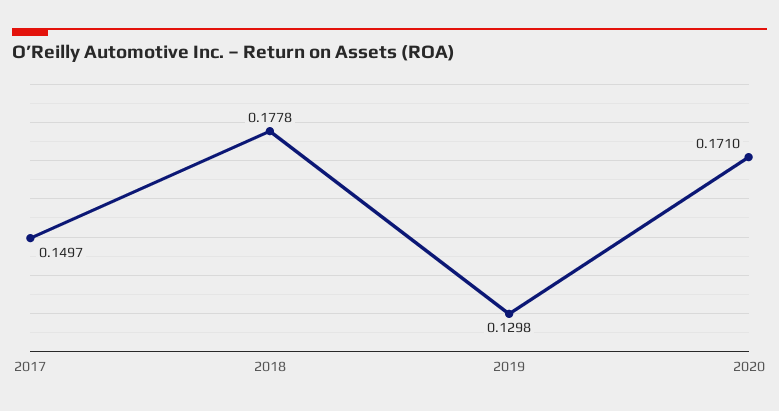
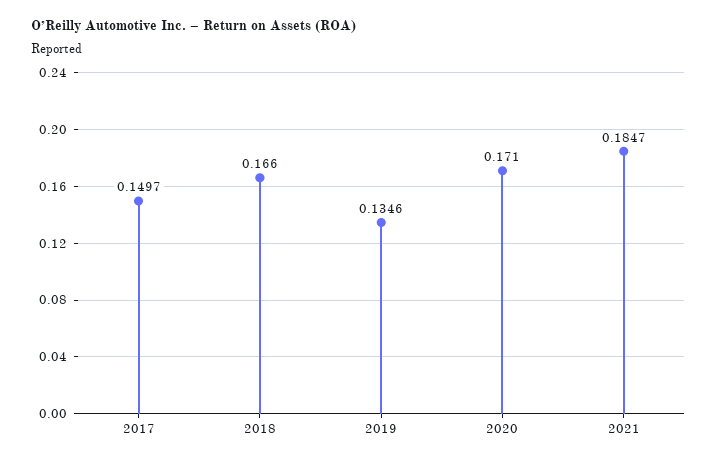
2018: 0.1778 -> 0.166
2019: 0.1298 -> 0.1346
2021: none -> 0.1847

